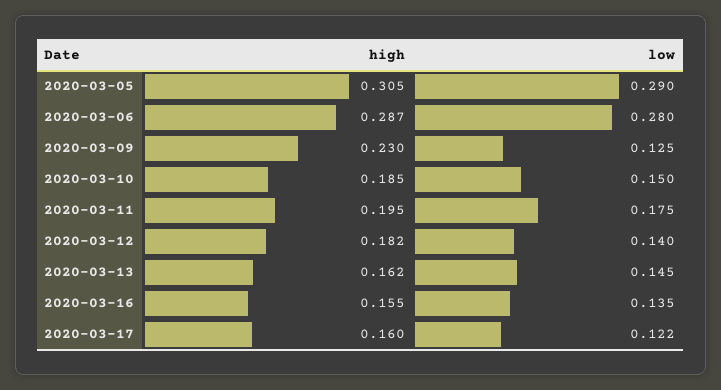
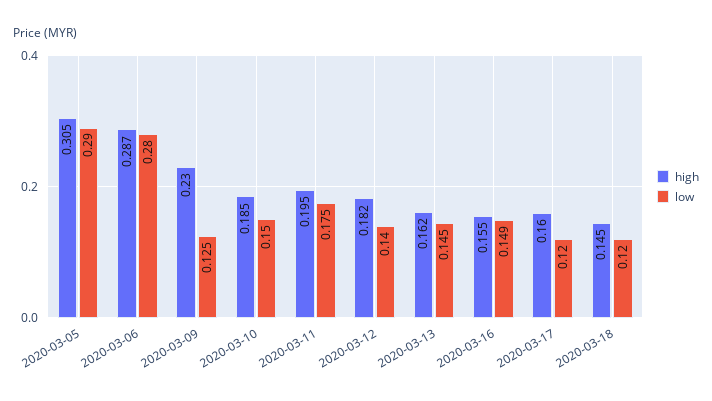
low, 2020-03-16: 0.135 -> 0.149
low, 2020-03-17: 0.122 -> 0.12
high, 2020-03-18: none -> 0.145
low, 2020-03-18: none -> 0.12

